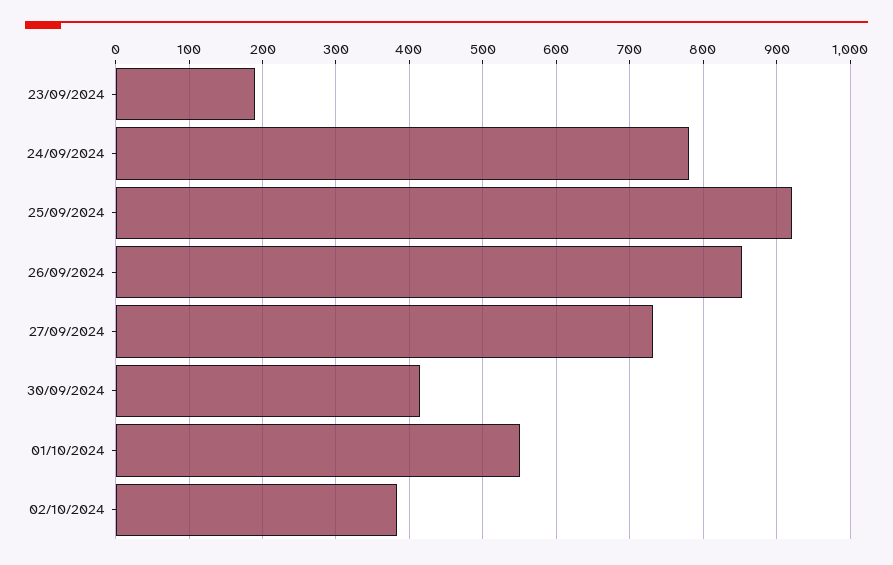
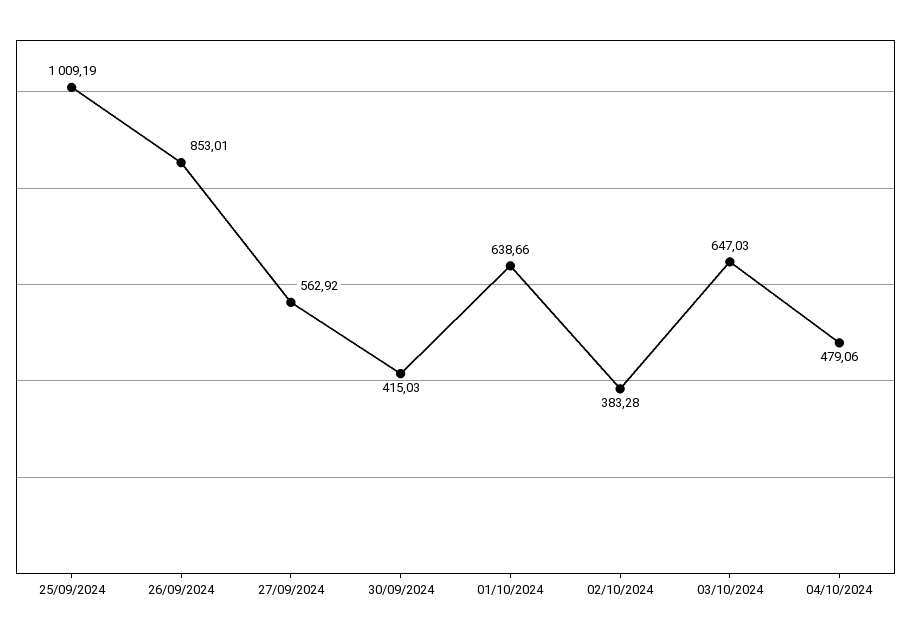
23/09/2024: 190 -> none
24/09/2024: 780 -> none
25/09/2024: 920 -> 1009.19
27/09/2024: 730 -> 562.92
01/10/2024: 550 -> 638.66
03/10/2024: none -> 647.03
04/10/2024: none -> 479.06

